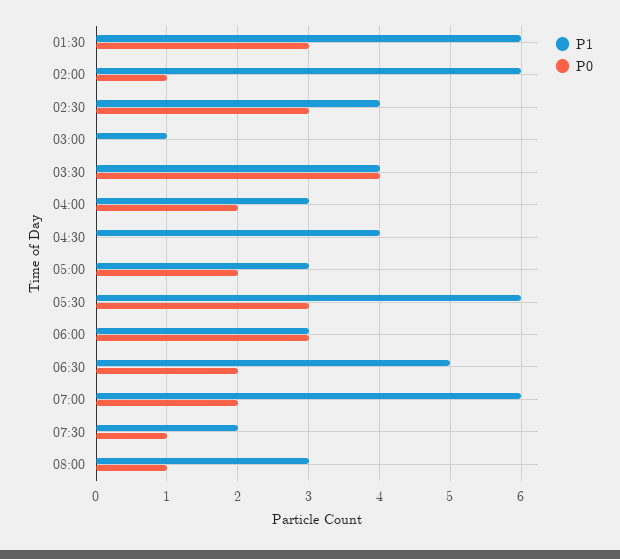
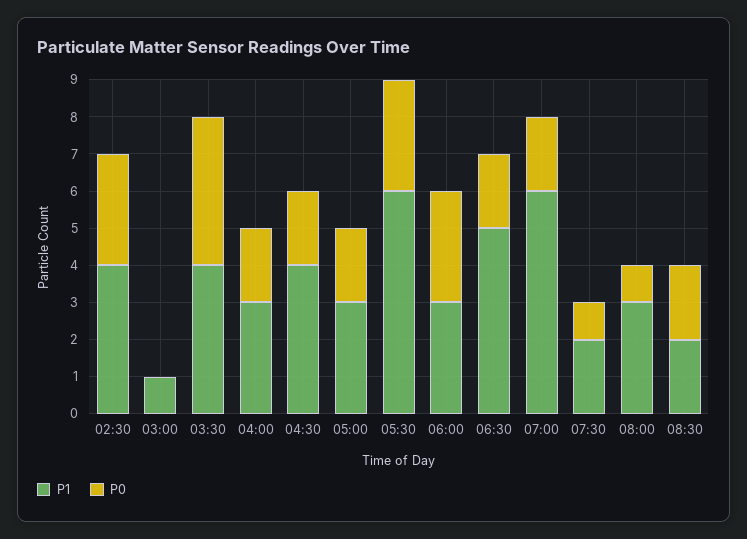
P1, 01:30: 6 -> none
P0, 01:30: 3 -> none
P1, 02:00: 6 -> none
P0, 02:00: 1 -> none
P0, 04:30: 0 -> 2
P1, 08:30: none -> 2
P0, 08:30: none -> 2

